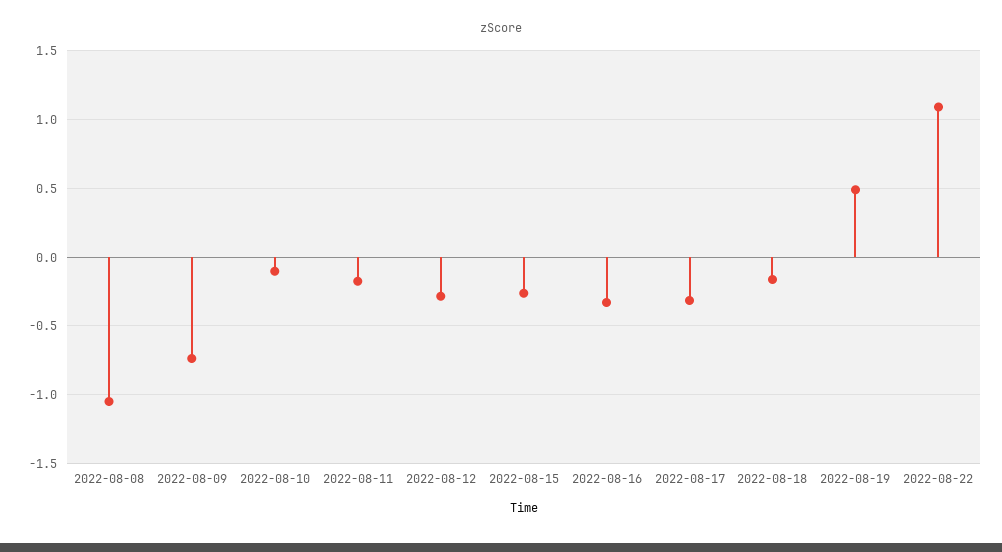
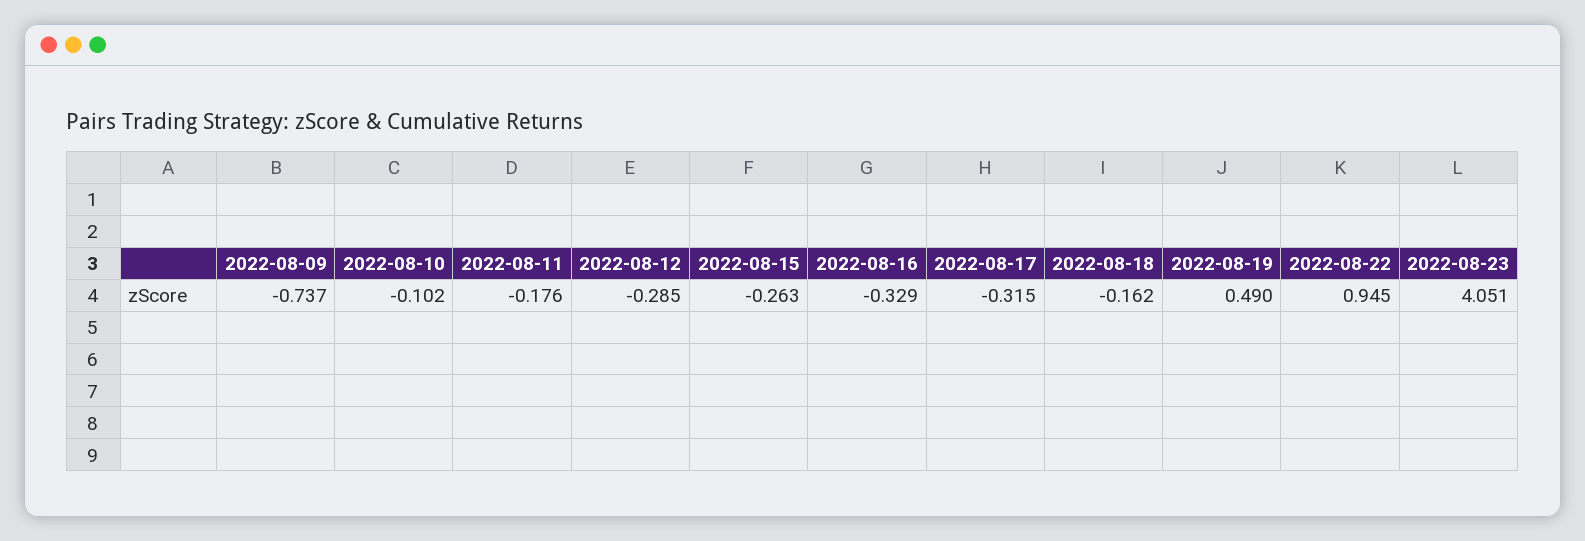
2022-08-08: -1.05 -> none
2022-08-22: 1.1 -> 0.945
2022-08-23: none -> 4.051

